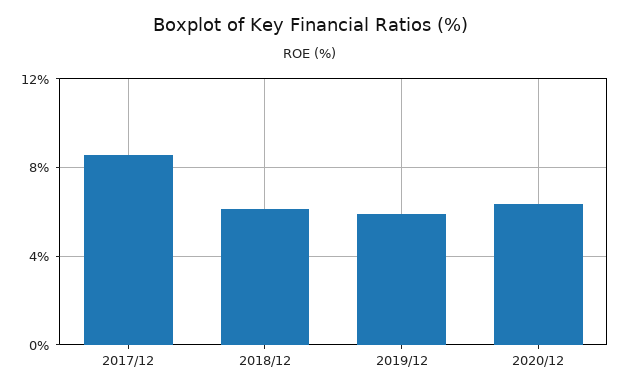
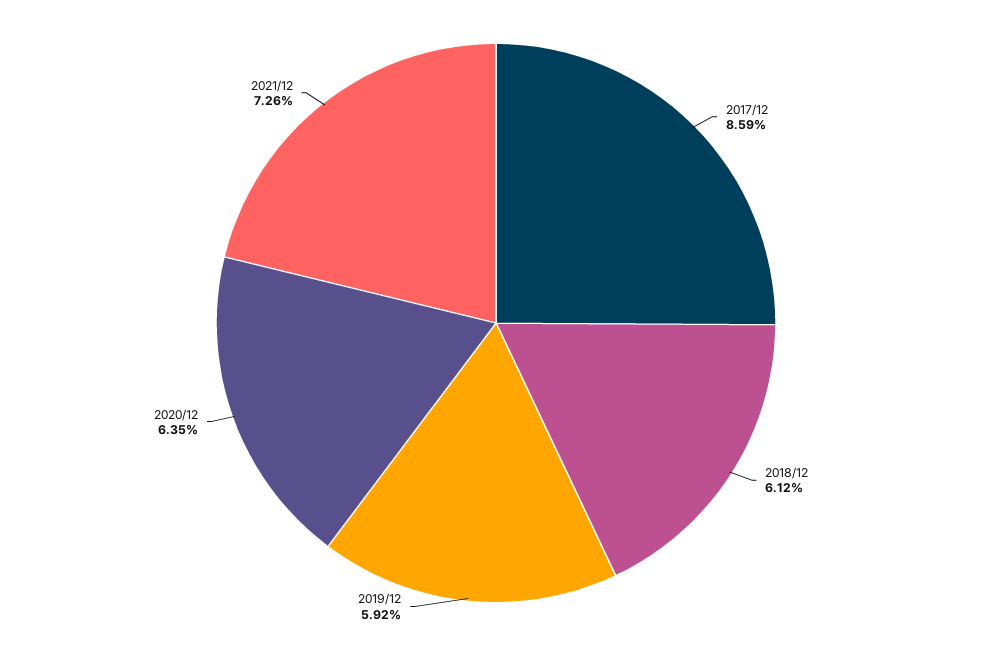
2021/12: none -> 7.26

